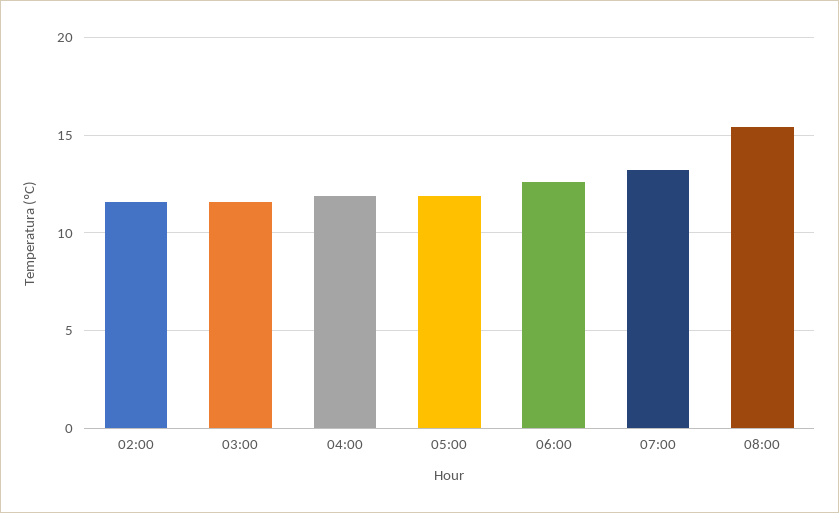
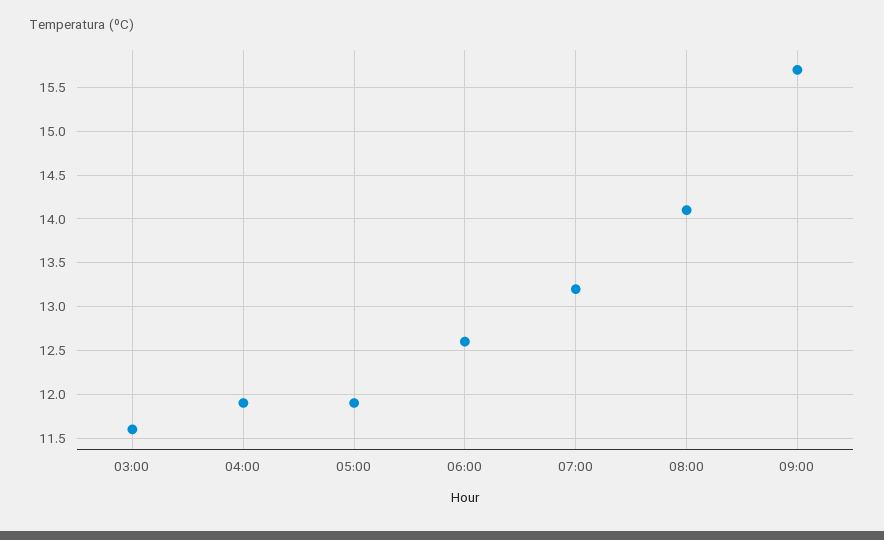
02:00: 11.5 -> none
08:00: 15.5 -> 14.1
09:00: none -> 15.7

